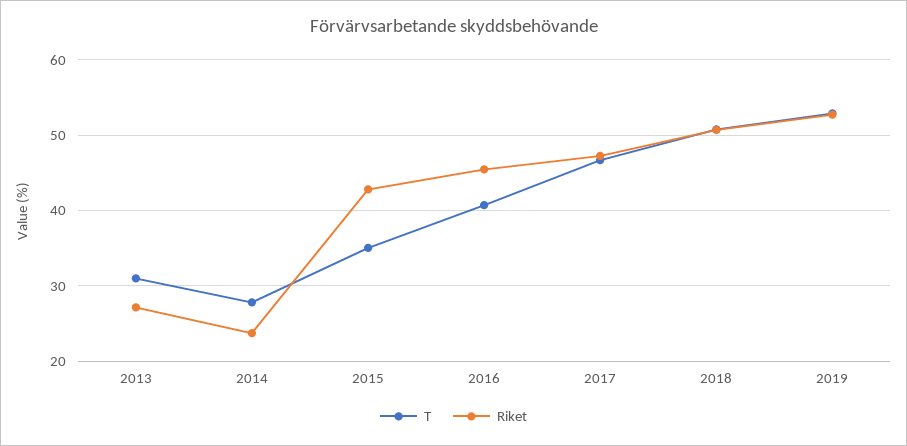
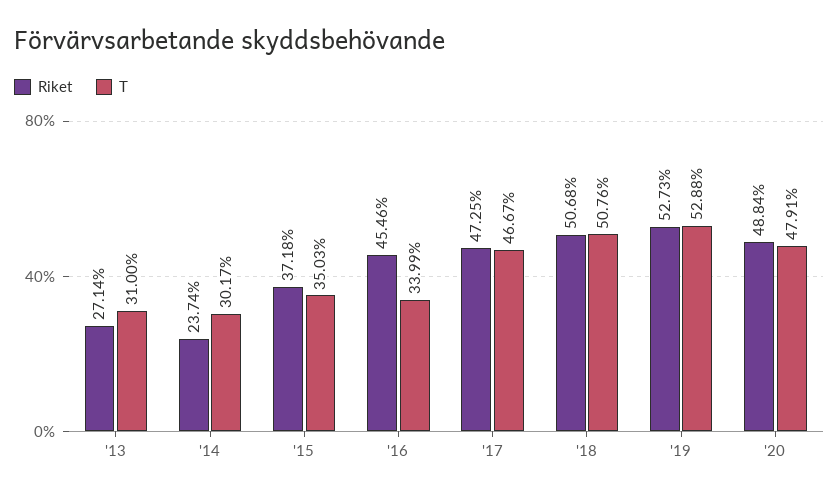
T, 2014: 28 -> 30.17
Riket, 2015: 43 -> 37.18
T, 2016: 41 -> 33.99
Riket, '20: none -> 48.84
T, '20: none -> 47.91

